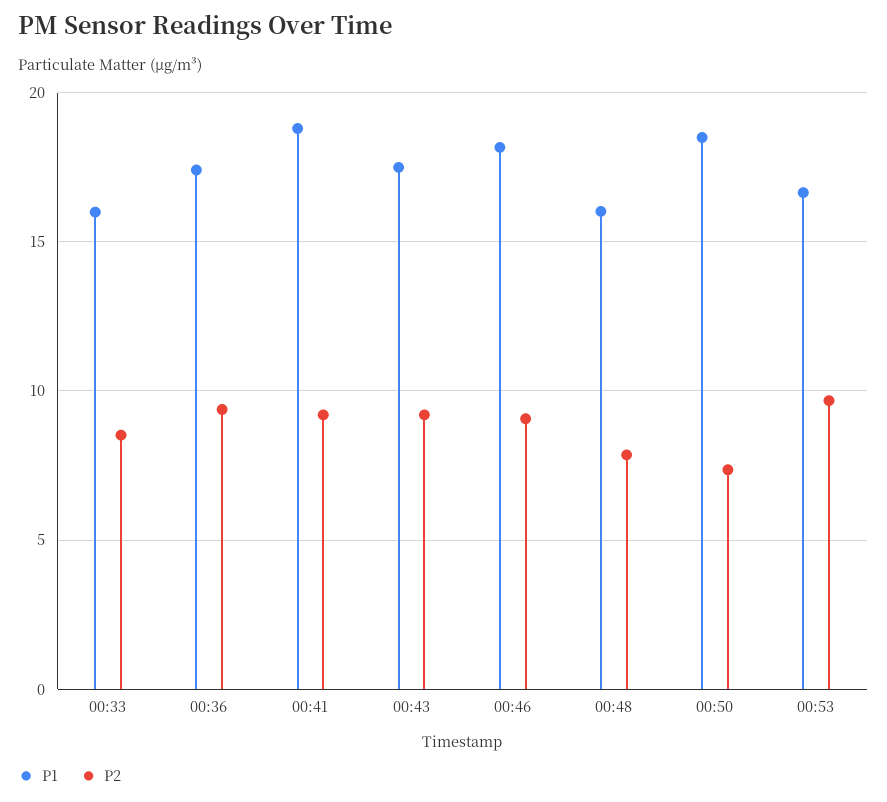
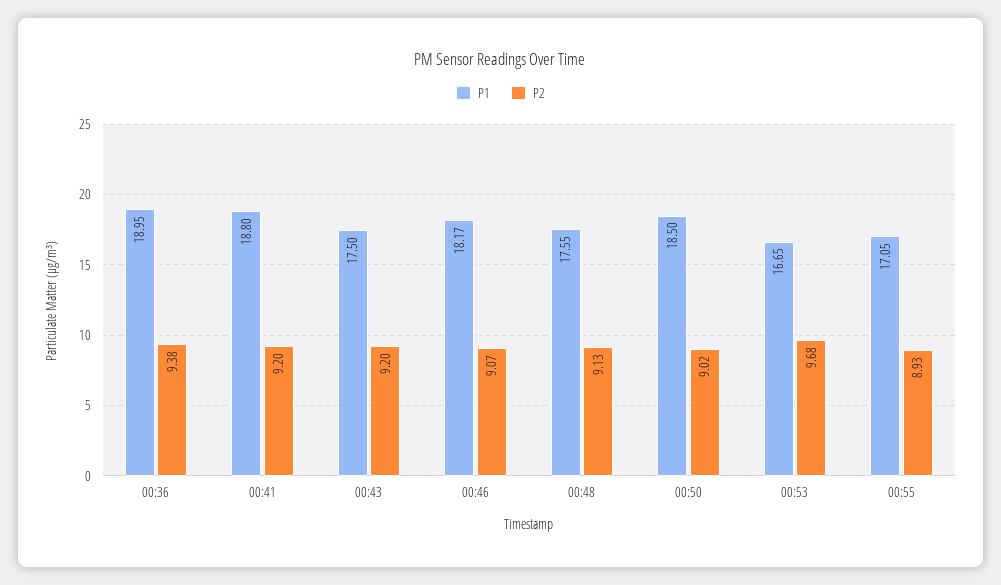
P1, 00:33: 16 -> none
P2, 00:33: 8.5 -> none
P1, 00:36: 17.5 -> 18.95
P1, 00:48: 16 -> 17.55
P2, 00:48: 8 -> 9.13
P2, 00:50: 7.5 -> 9.02
P1, 00:55: none -> 17.05
P2, 00:55: none -> 8.93

